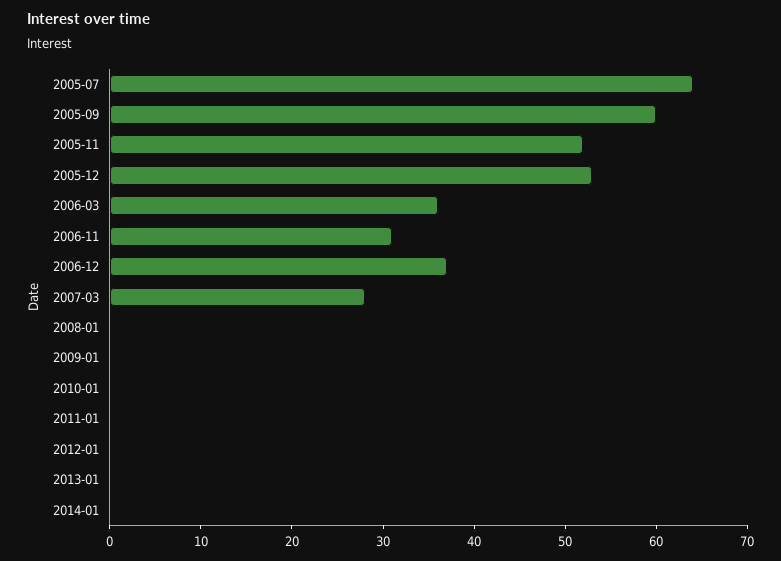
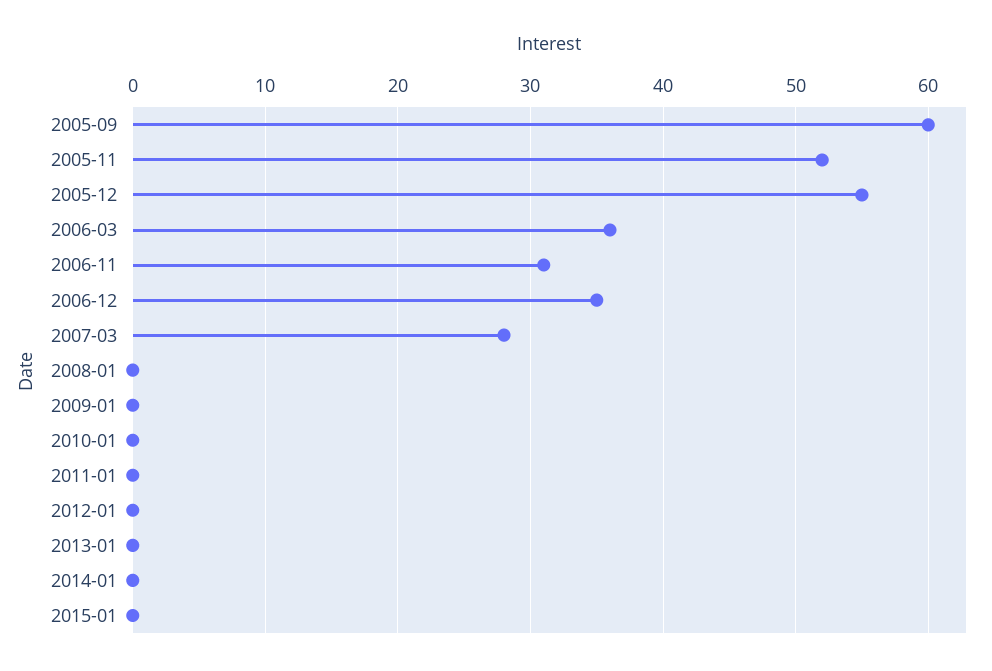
2005-07: 64 -> none
2005-12: 53 -> 55
2006-12: 37 -> 35
2015-01: none -> 0

